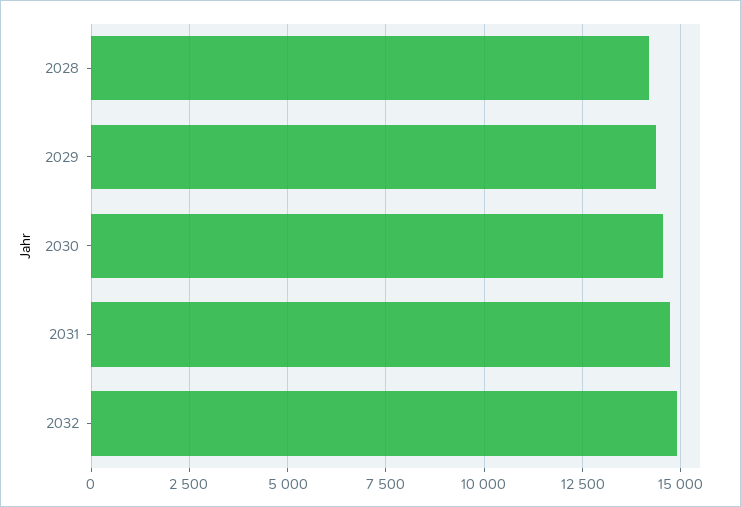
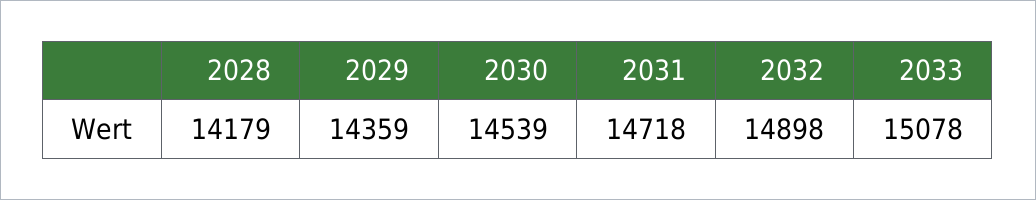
2033: none -> 15078

